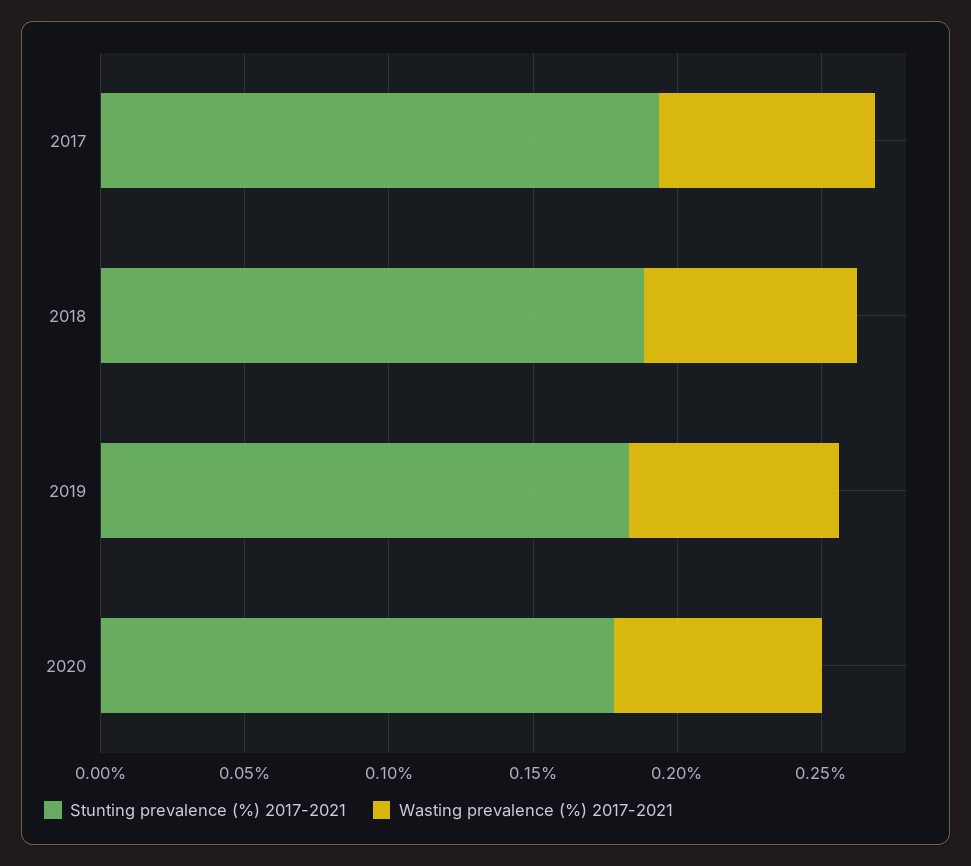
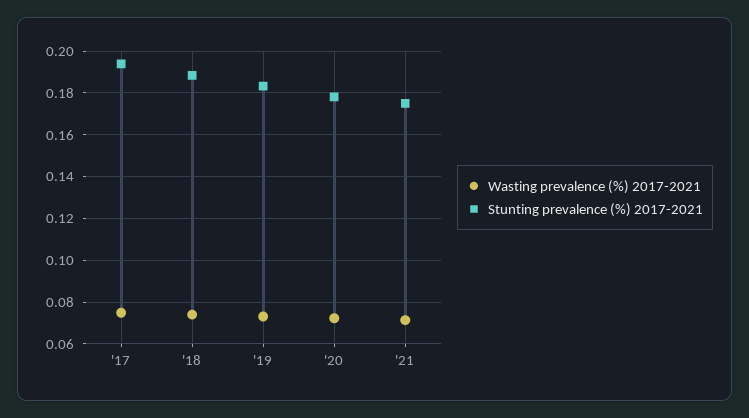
Wasting prevalence (%) 2017-2021, '21: none -> 0.07
Stunting prevalence (%) 2017-2021, '21: none -> 0.175

